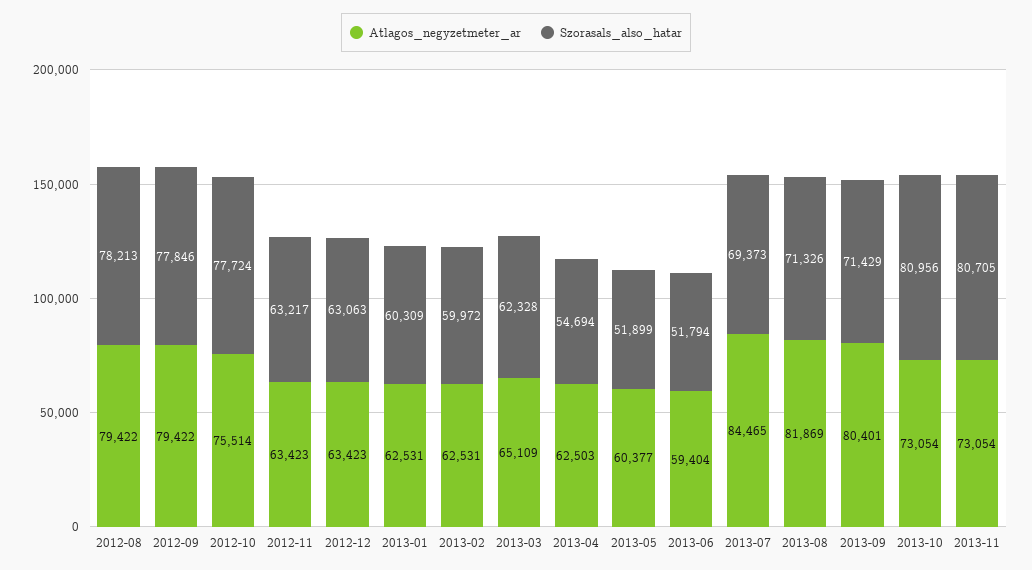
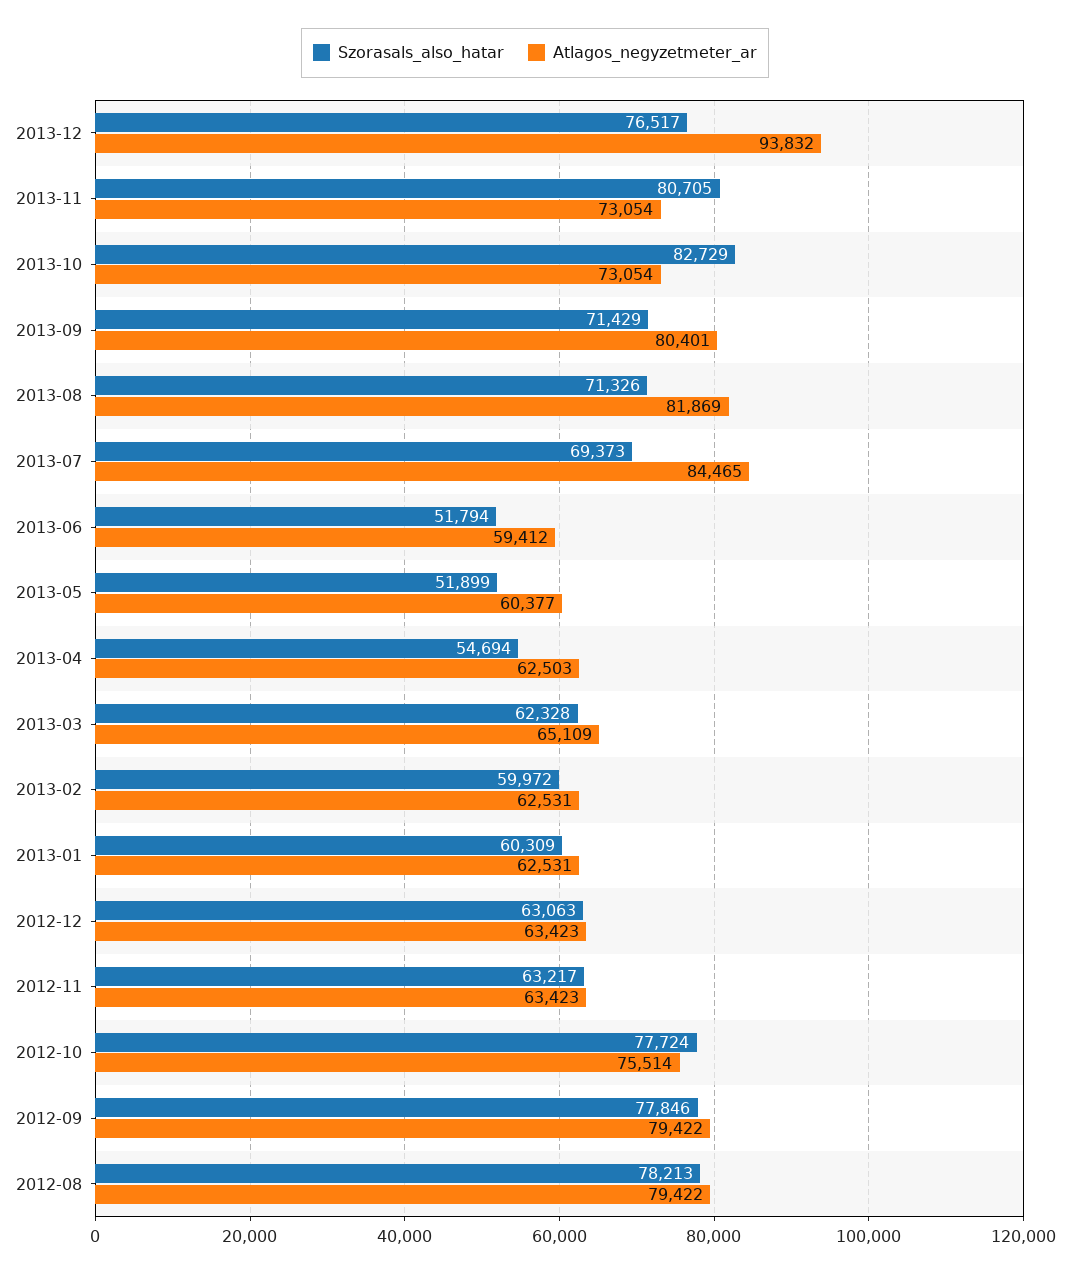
Atlagos_negyzetmeter_ar, 2013-06: 59404 -> 59412
Szorasals_also_hatar, 2013-10: 80956 -> 82729
Szorasals_also_hatar, 2013-12: none -> 76517
Atlagos_negyzetmeter_ar, 2013-12: none -> 93832

